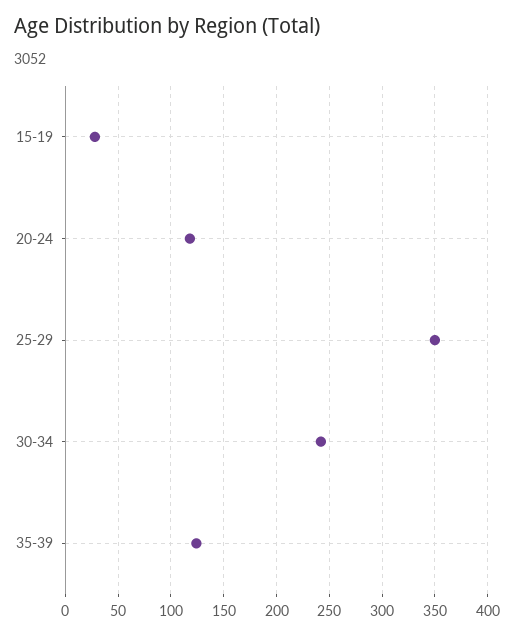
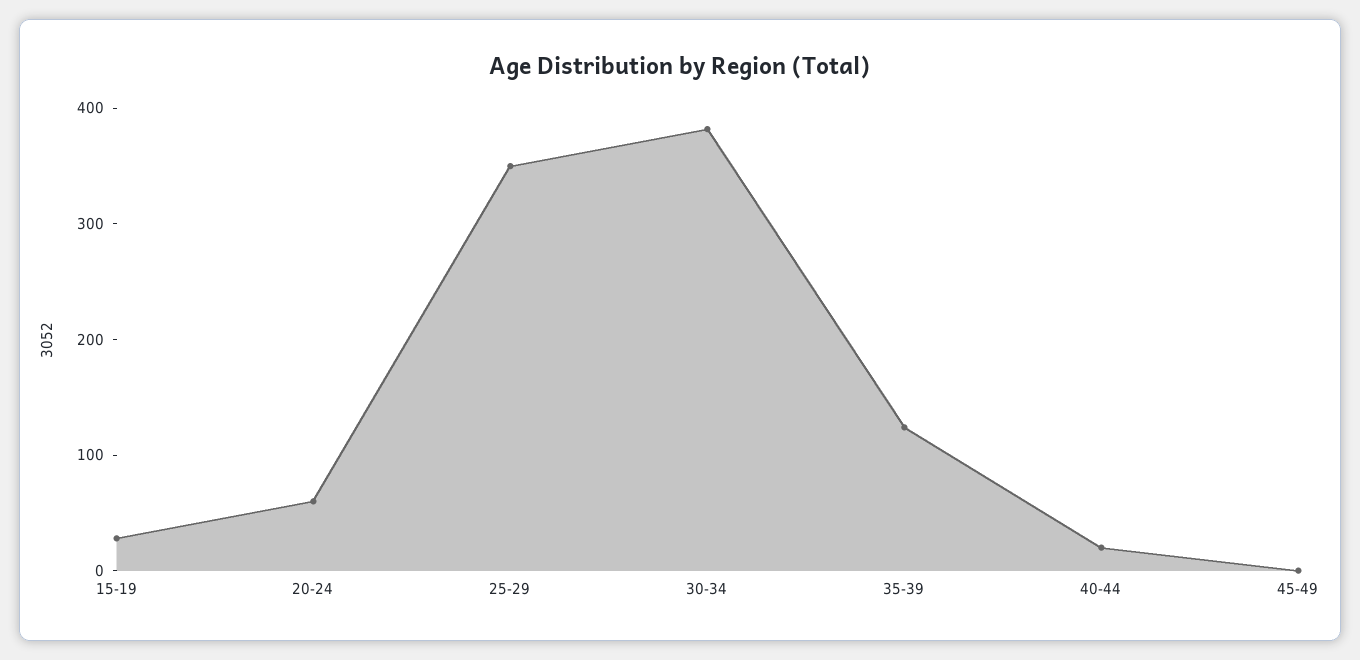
20-24: 120 -> 60
30-34: 240 -> 380
40-44: none -> 20
45-49: none -> 0

